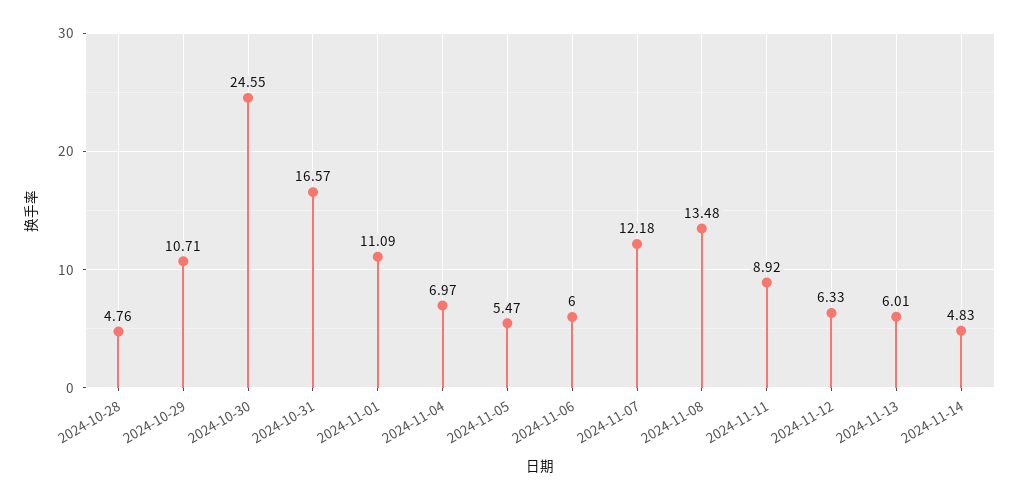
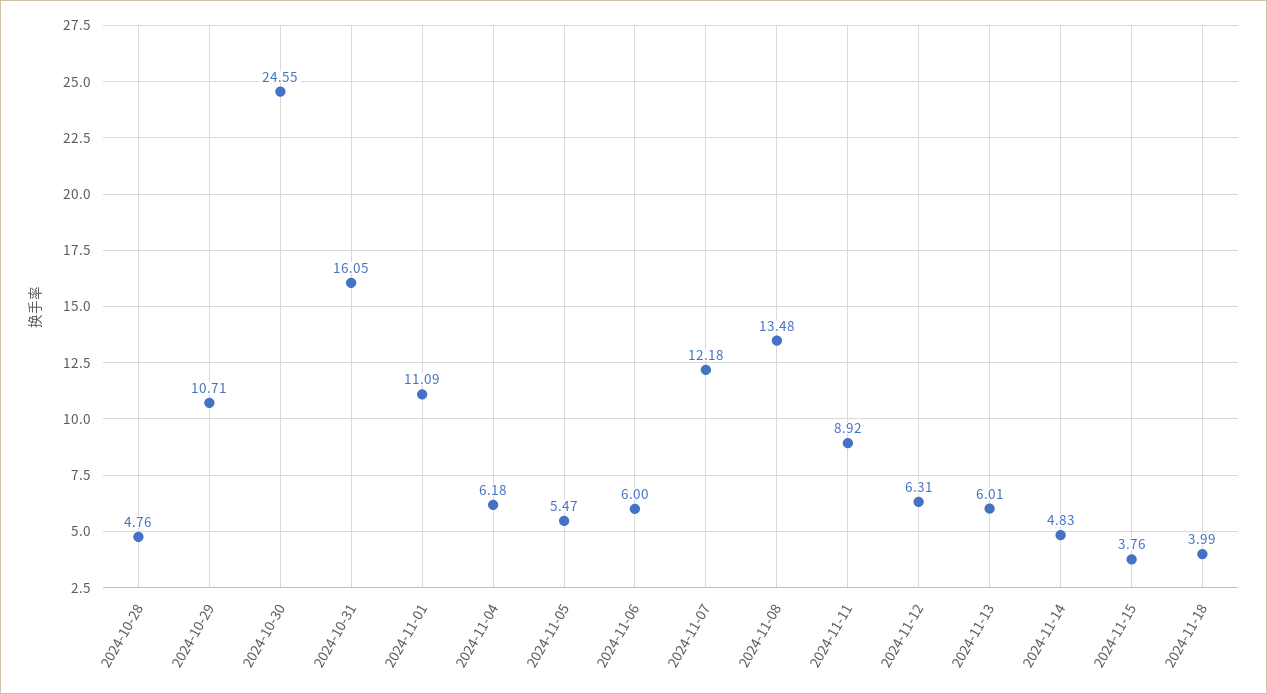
2024-10-31: 16.57 -> 16.05
2024-11-04: 6.97 -> 6.18
2024-11-12: 6.33 -> 6.31
2024-11-15: none -> 3.76
2024-11-18: none -> 3.99

